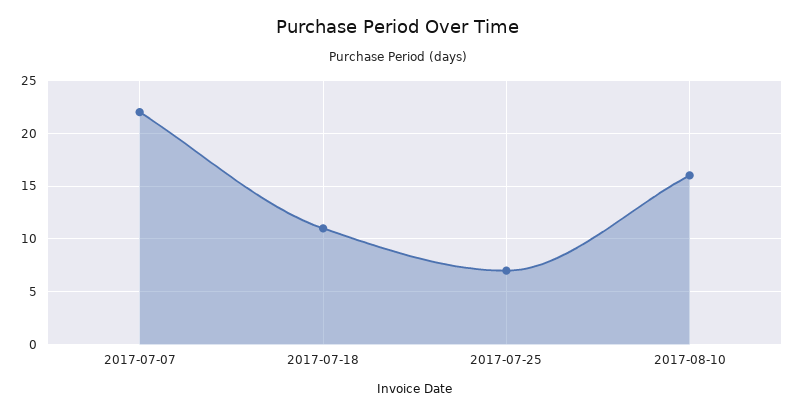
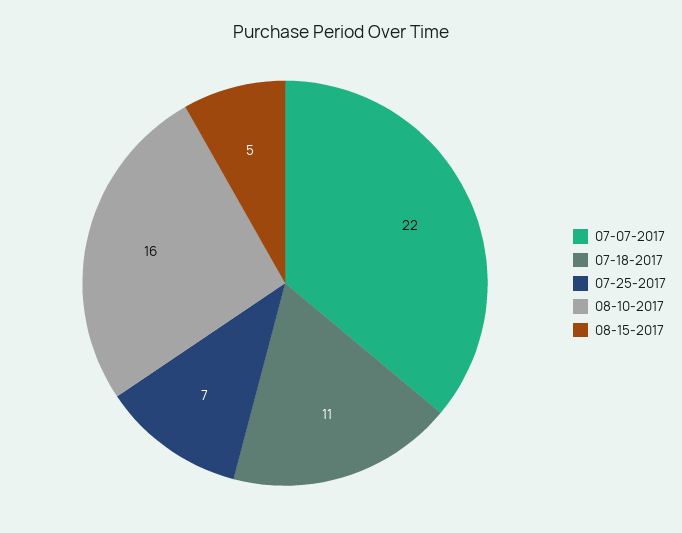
08-15-2017: none -> 5

